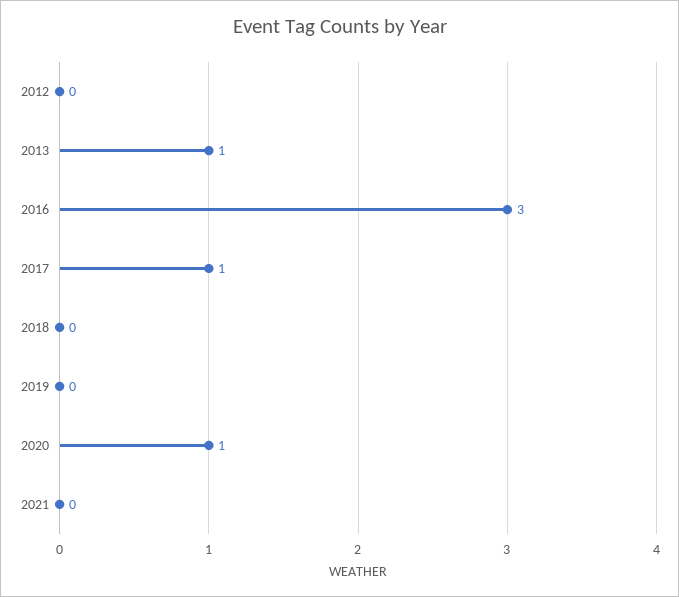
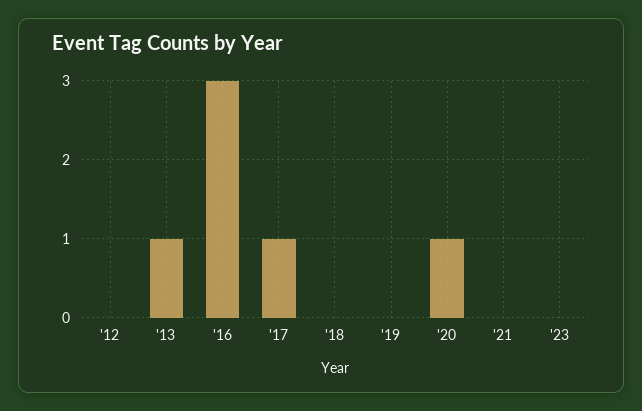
'23: none -> 0

